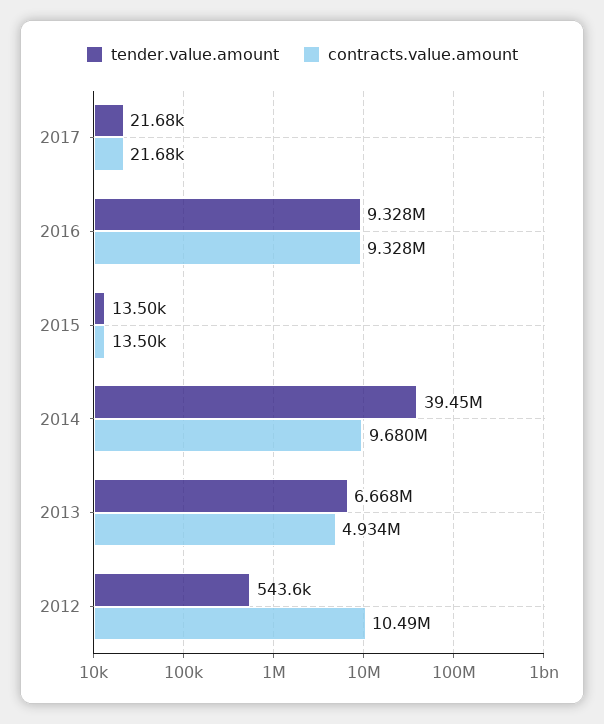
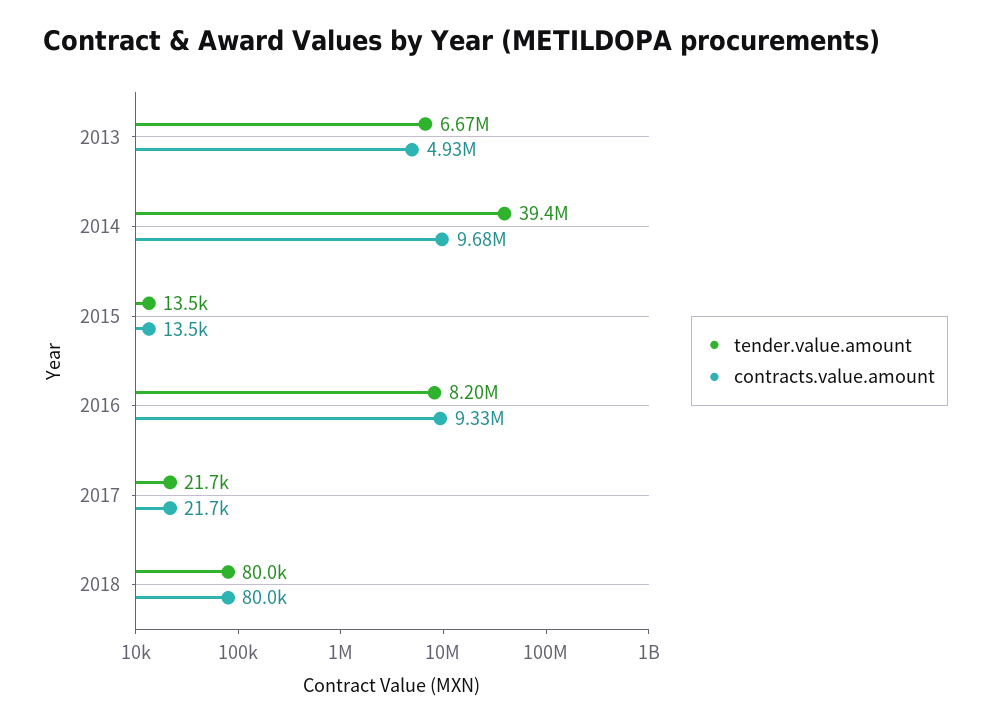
tender.value.amount, 2016: 9328000 -> 8200000
tender.value.amount, 2012: 543600 -> none
contracts.value.amount, 2012: 10490000 -> none
tender.value.amount, 2018: none -> 80000
contracts.value.amount, 2018: none -> 80000

